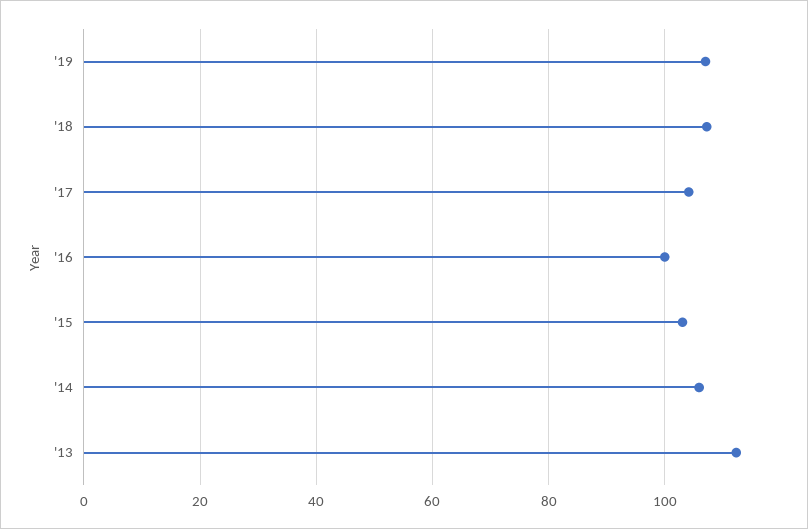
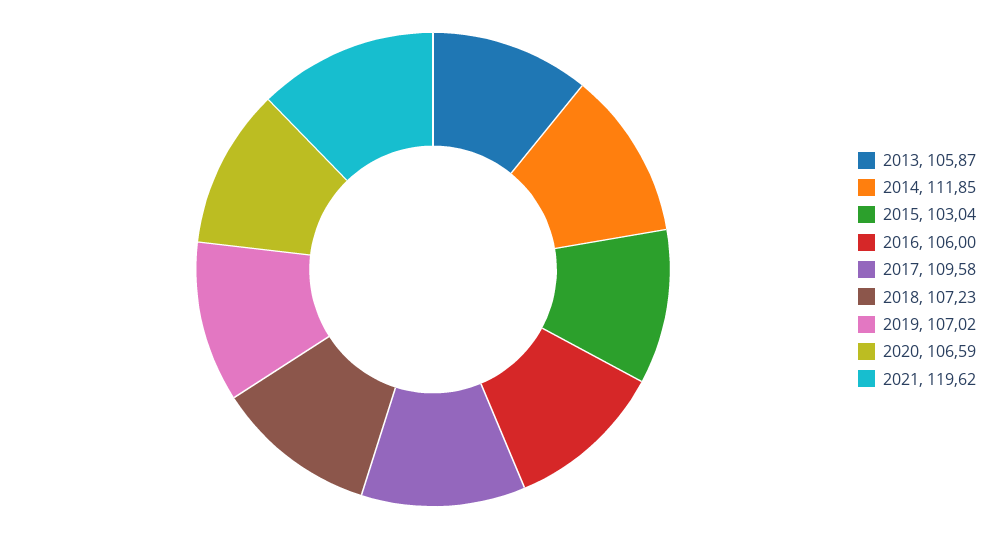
'17: 104 -> 109.58
'16: 100 -> 106
'14: 106 -> 111.85
'13: 112 -> 105.87
2020: none -> 106.59
2021: none -> 119.62

